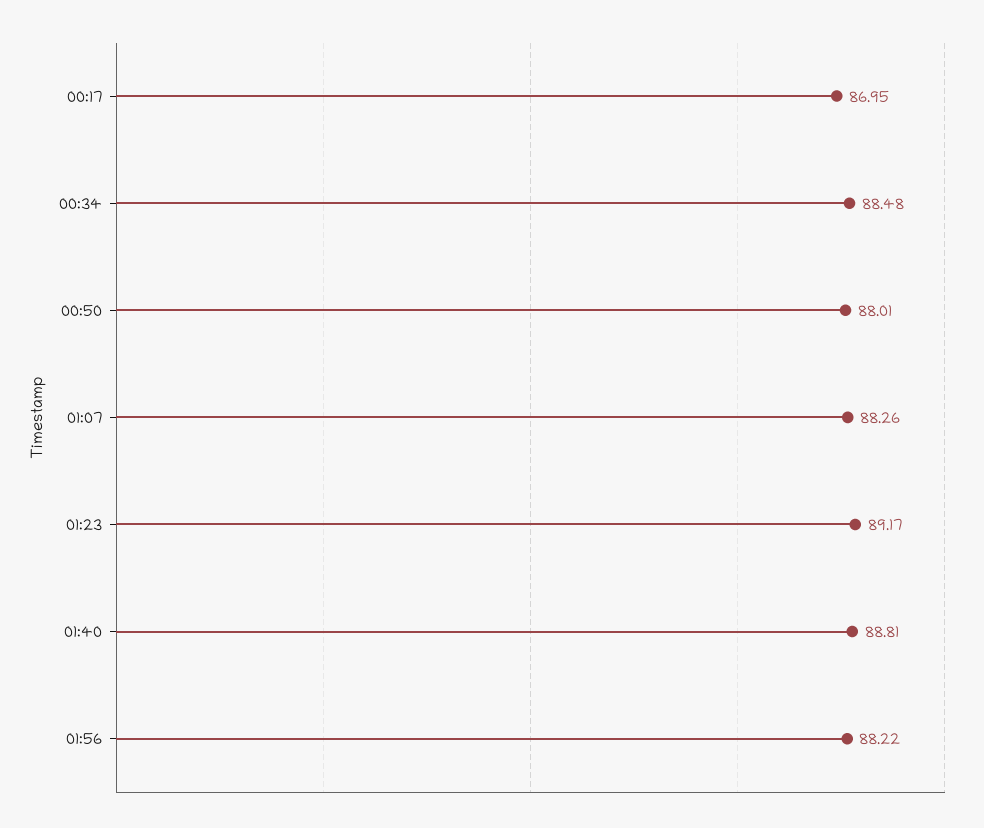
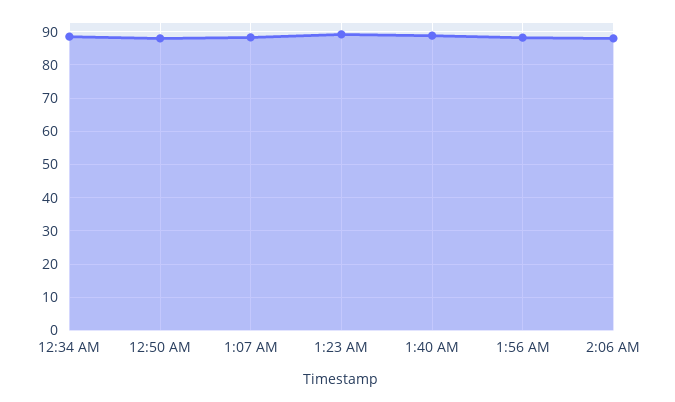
00:17: 86.95 -> none
2:06 AM: none -> 88

